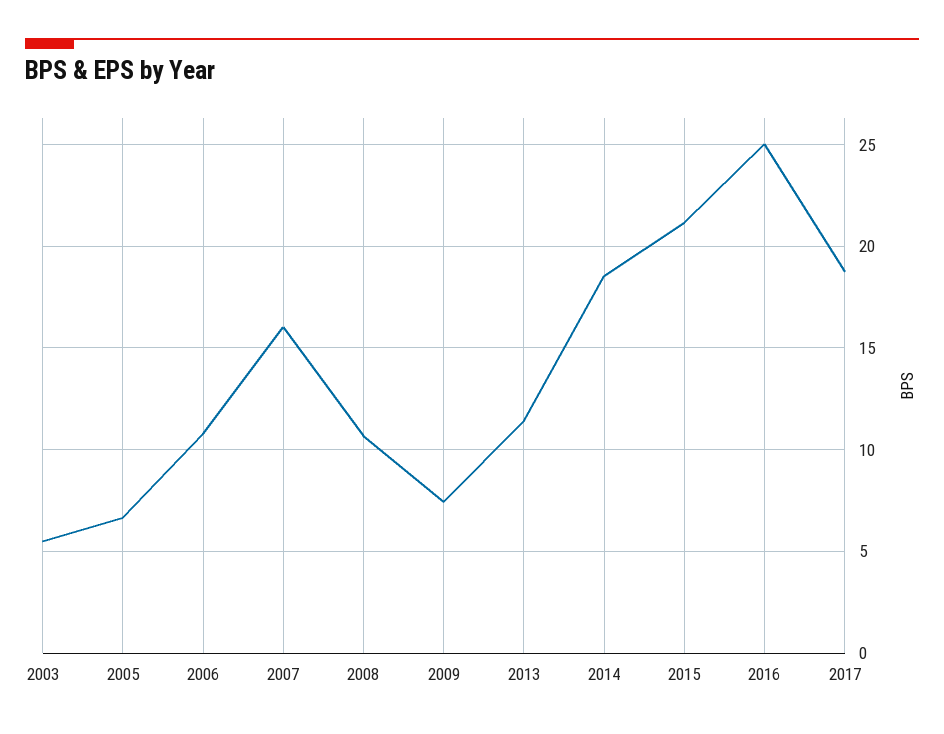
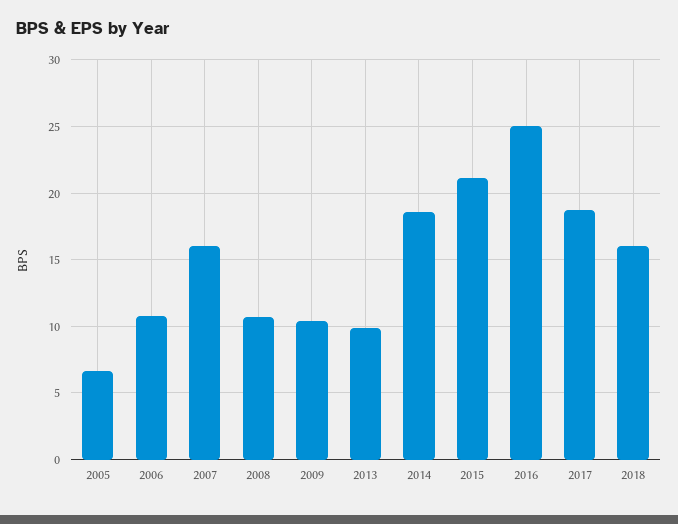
2003: 5.5 -> none
2009: 7.5 -> 10.5
2013: 11.5 -> 10
2018: none -> 16

